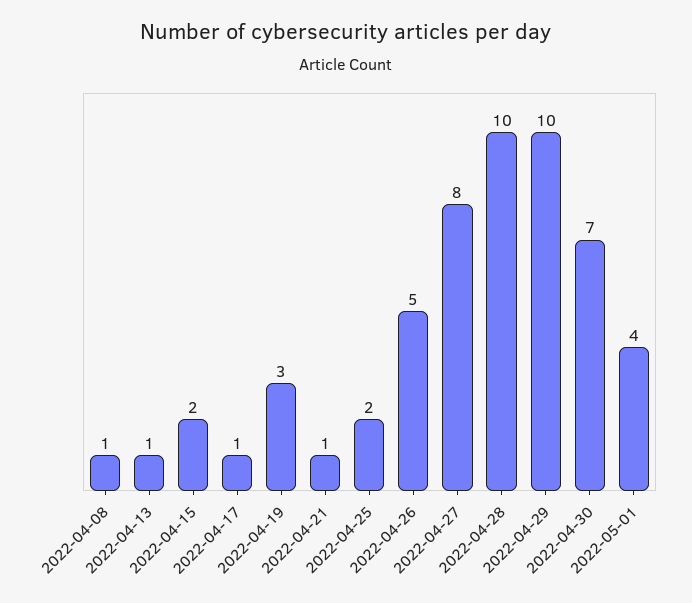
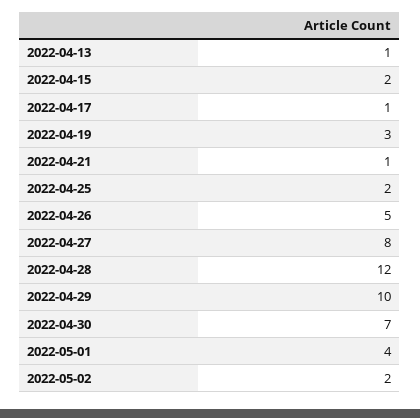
2022-04-08: 1 -> none
2022-04-28: 10 -> 12
2022-05-02: none -> 2

